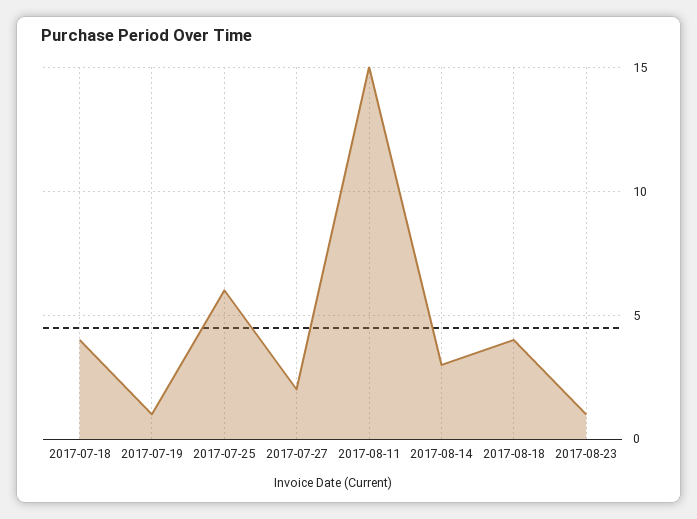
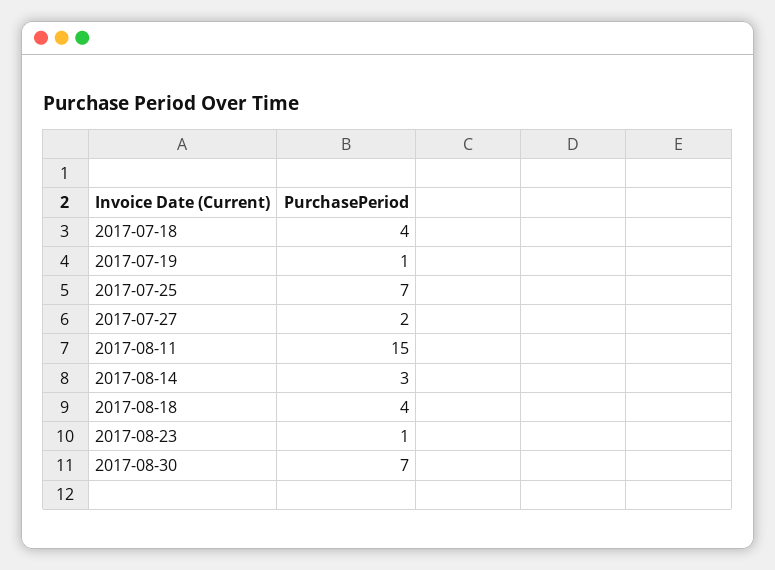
2017-07-25: 6 -> 7
2017-08-30: none -> 7

